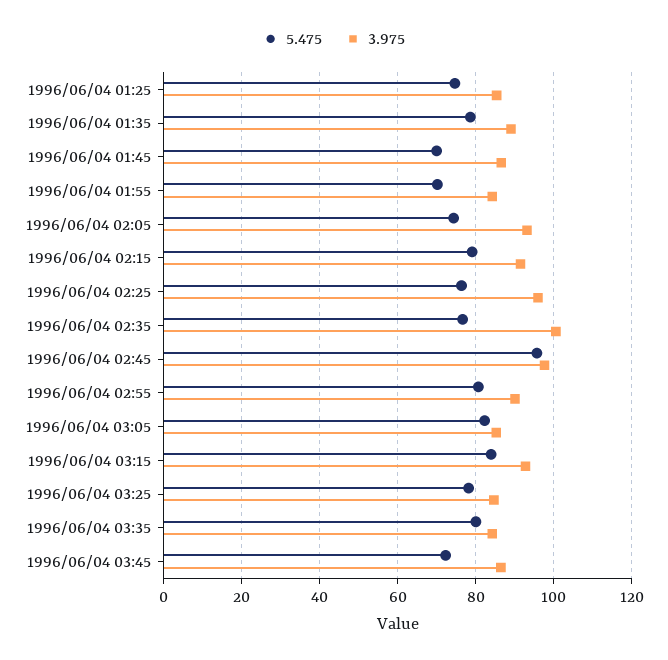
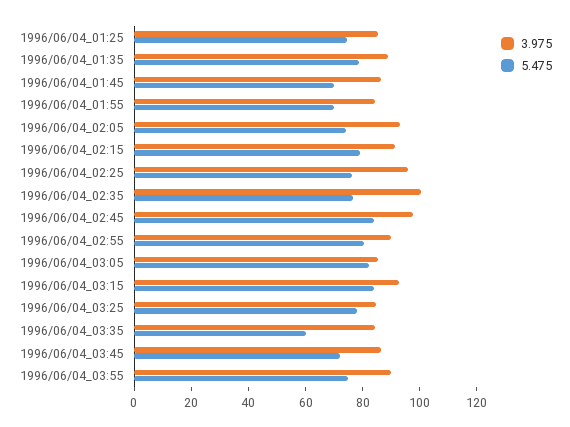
5.475, 1996/06/04 02:45: 96 -> 85
5.475, 1996/06/04 03:35: 80 -> 60
3.975, 1996/06/04_03:55: none -> 90
5.475, 1996/06/04_03:55: none -> 75

